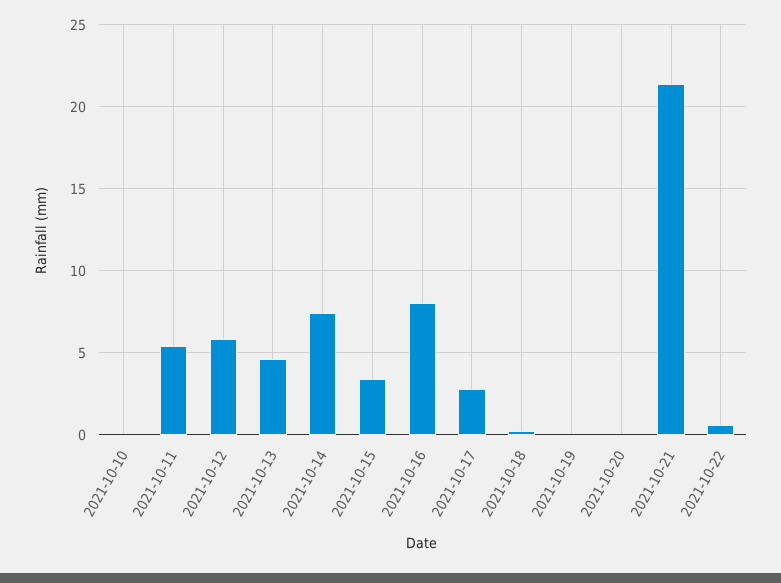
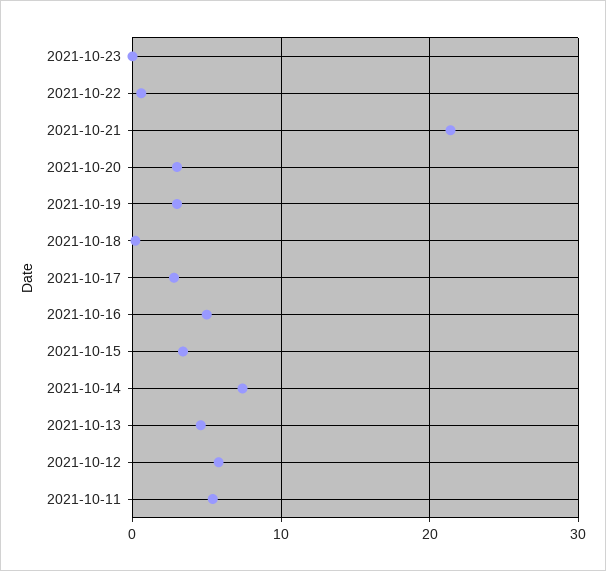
2021-10-10: 0 -> none
2021-10-16: 8 -> 5
2021-10-19: 0 -> 3
2021-10-20: 0 -> 3
2021-10-23: none -> 0

